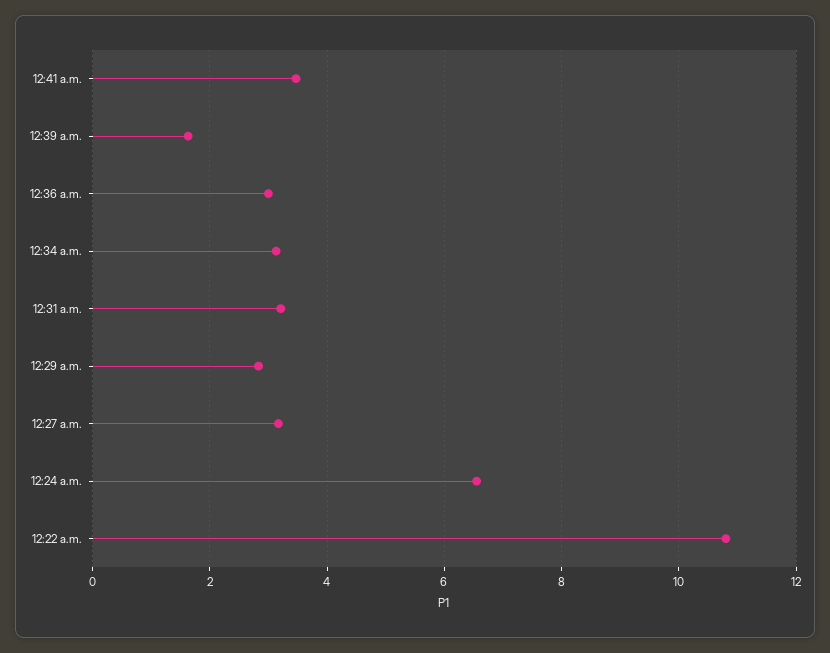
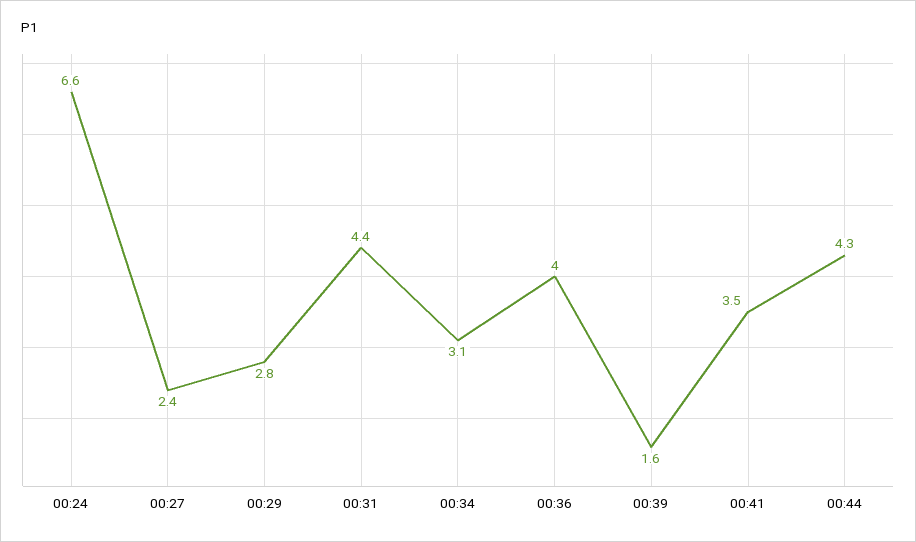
12:36 a.m.: 3 -> 4
12:31 a.m.: 3.2 -> 4.4
12:27 a.m.: 3.2 -> 2.4
12:22 a.m.: 10.8 -> none
00:44: none -> 4.3

